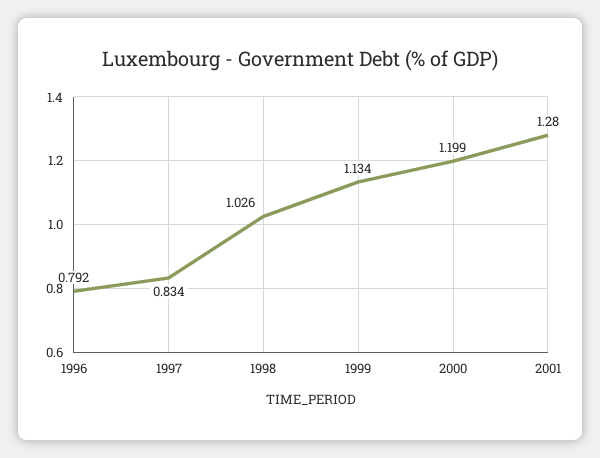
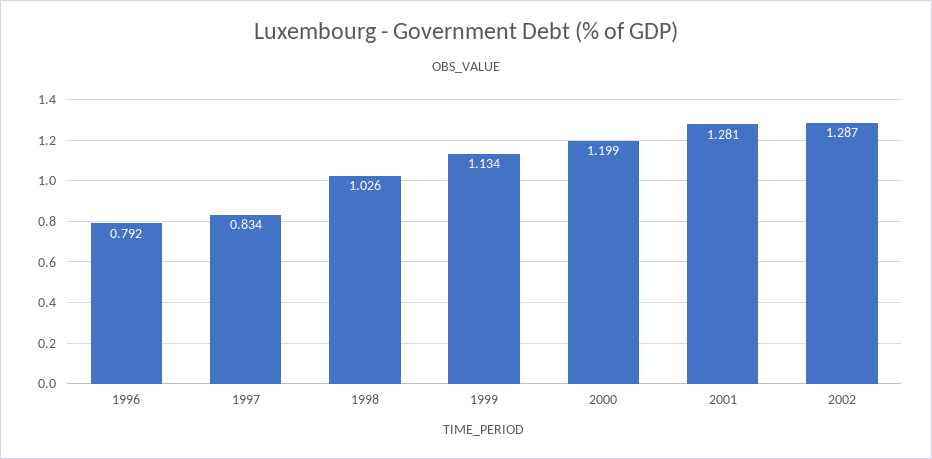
2001: 1.28 -> 1.281
2002: none -> 1.287

